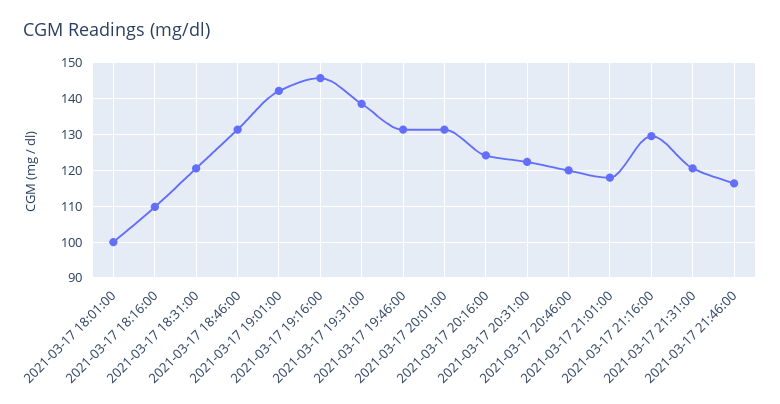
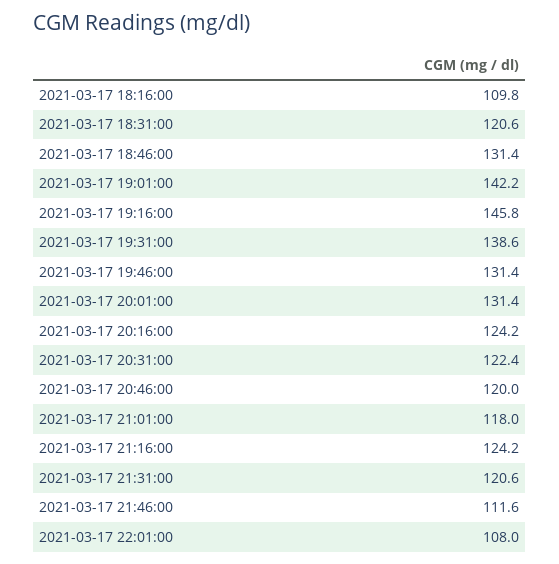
2021-03-17 18:01:00: 100 -> none
2021-03-17 21:16:00: 130 -> 124.2
2021-03-17 21:46:00: 116 -> 111.6
2021-03-17 22:01:00: none -> 108

